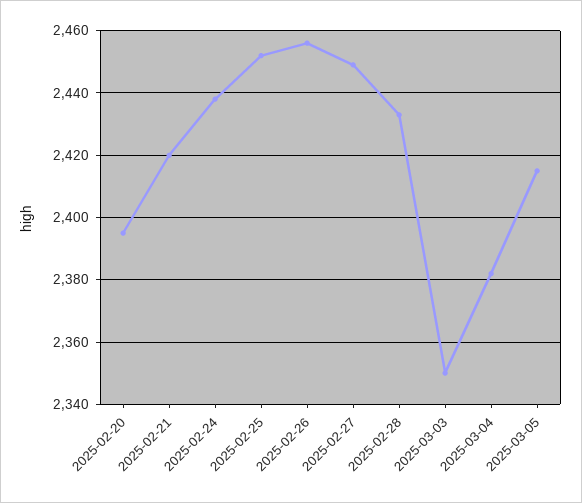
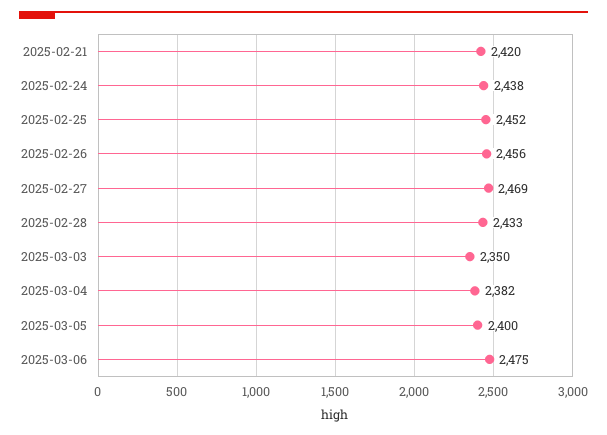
2025-02-20: 2395 -> none
2025-02-27: 2450 -> 2469
2025-03-05: 2415 -> 2400
2025-03-06: none -> 2475

